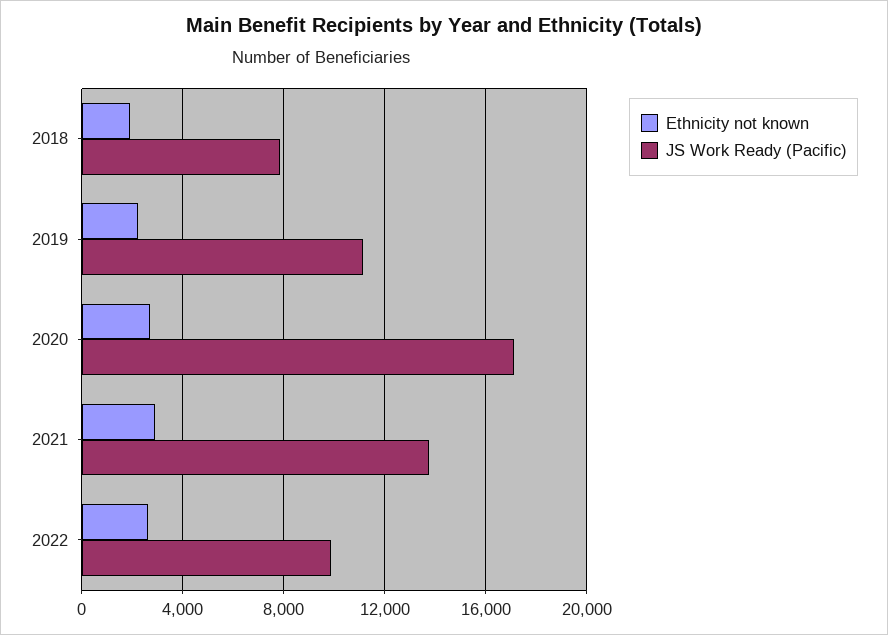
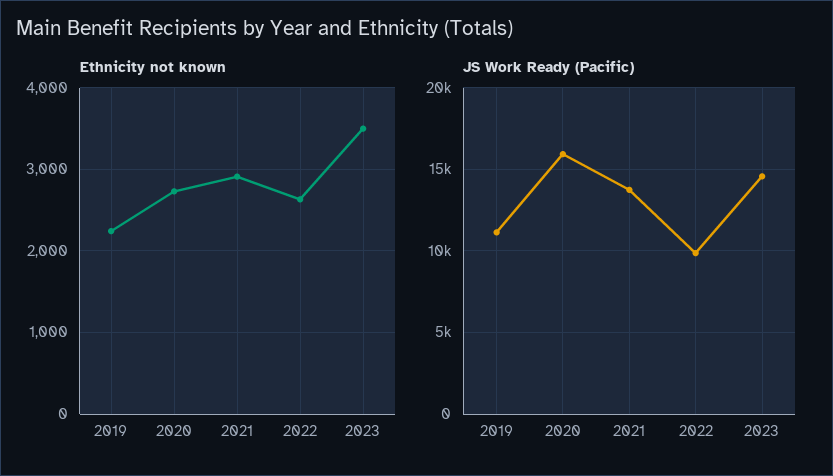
Ethnicity not known, 2018: 2000 -> none
JS Work Ready (Pacific), 2018: 8000 -> none
JS Work Ready (Pacific), 2020: 17000 -> 16000
Ethnicity not known, 2023: none -> 3500
JS Work Ready (Pacific), 2023: none -> 14500

